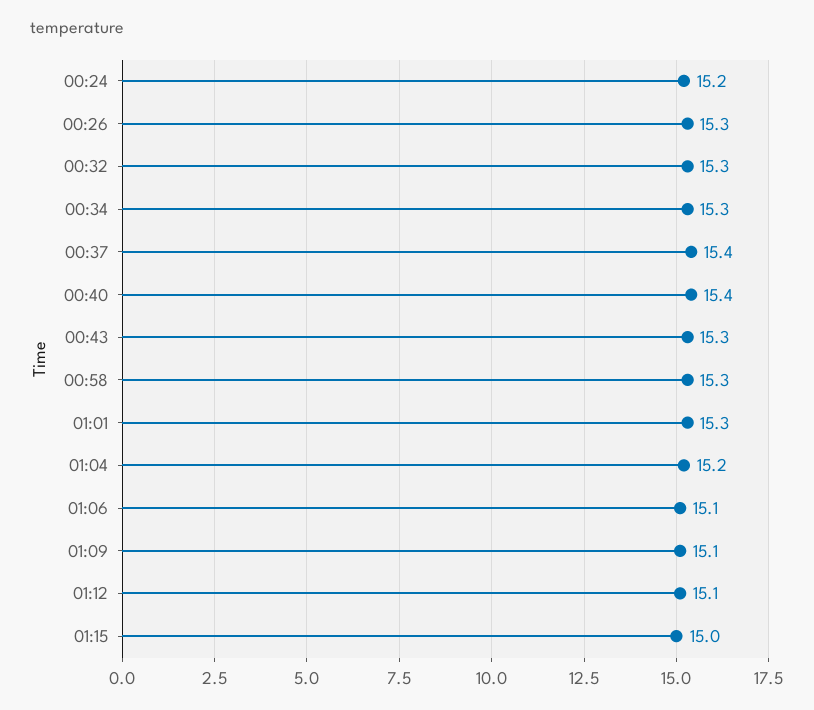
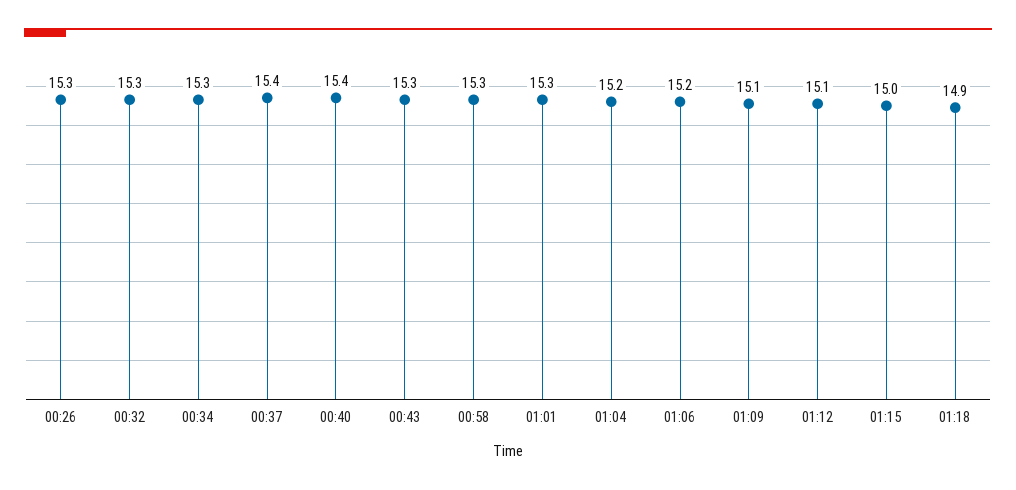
00:24: 15.2 -> none
01:06: 15.1 -> 15.2
01:18: none -> 14.9

